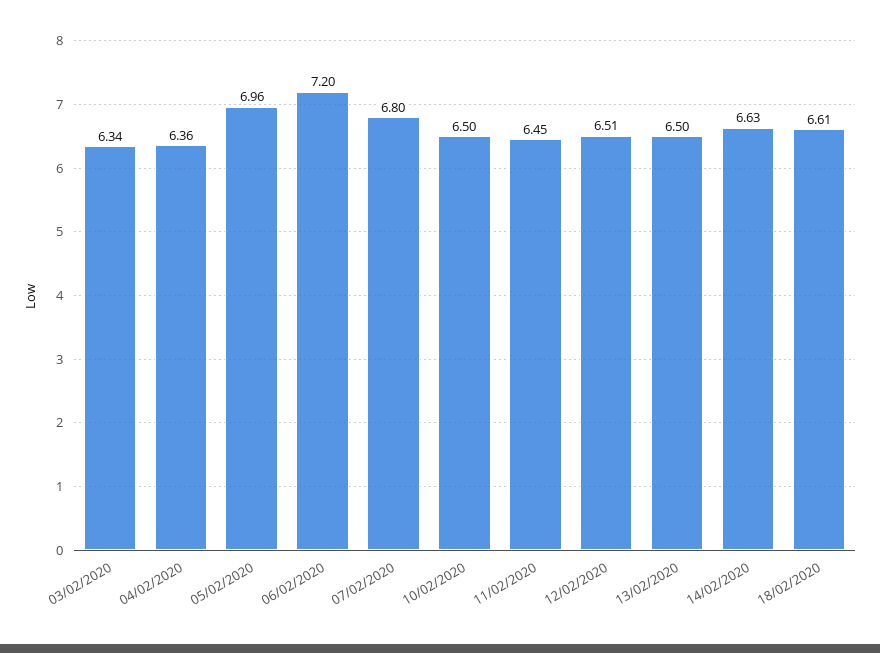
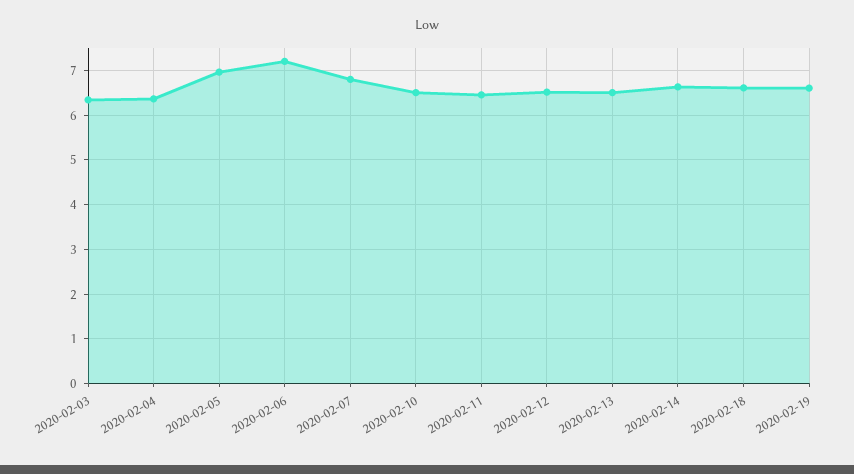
2020-02-19: none -> 6.6

